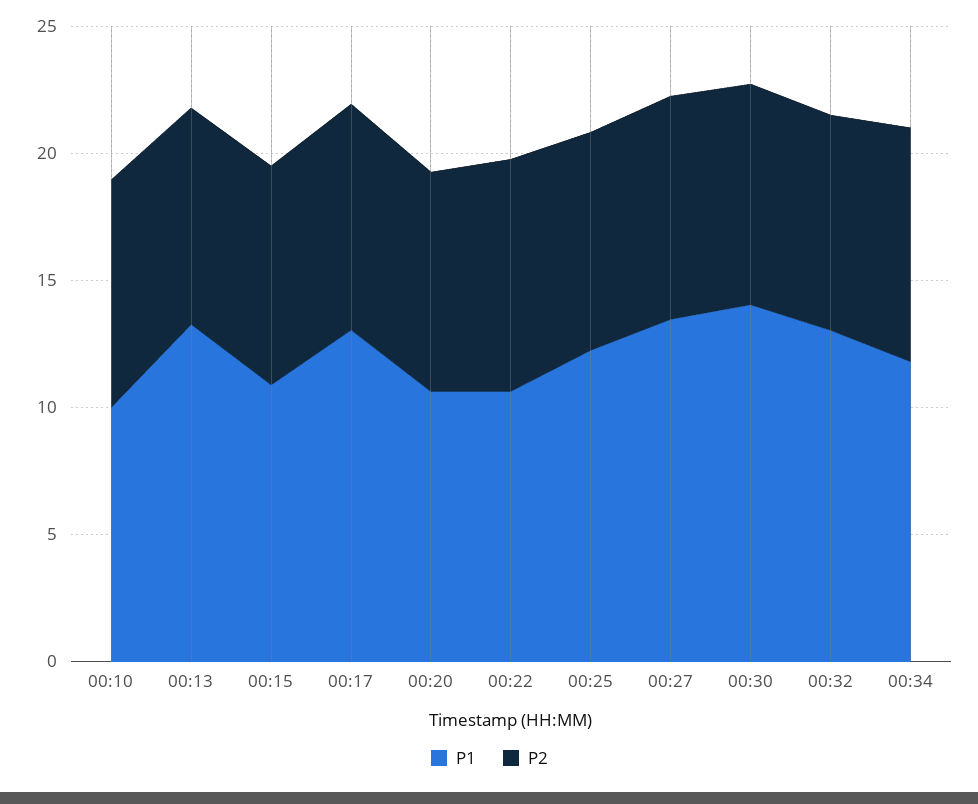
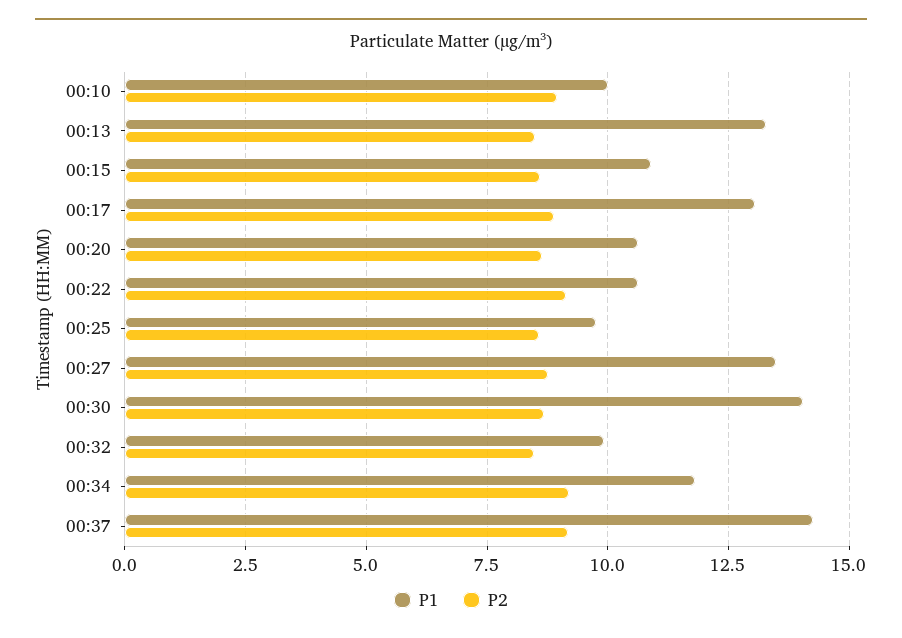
P1, 00:25: 12 -> 9.75
P1, 00:32: 13 -> 10
P1, 00:37: none -> 14.25
P2, 00:37: none -> 9.25

